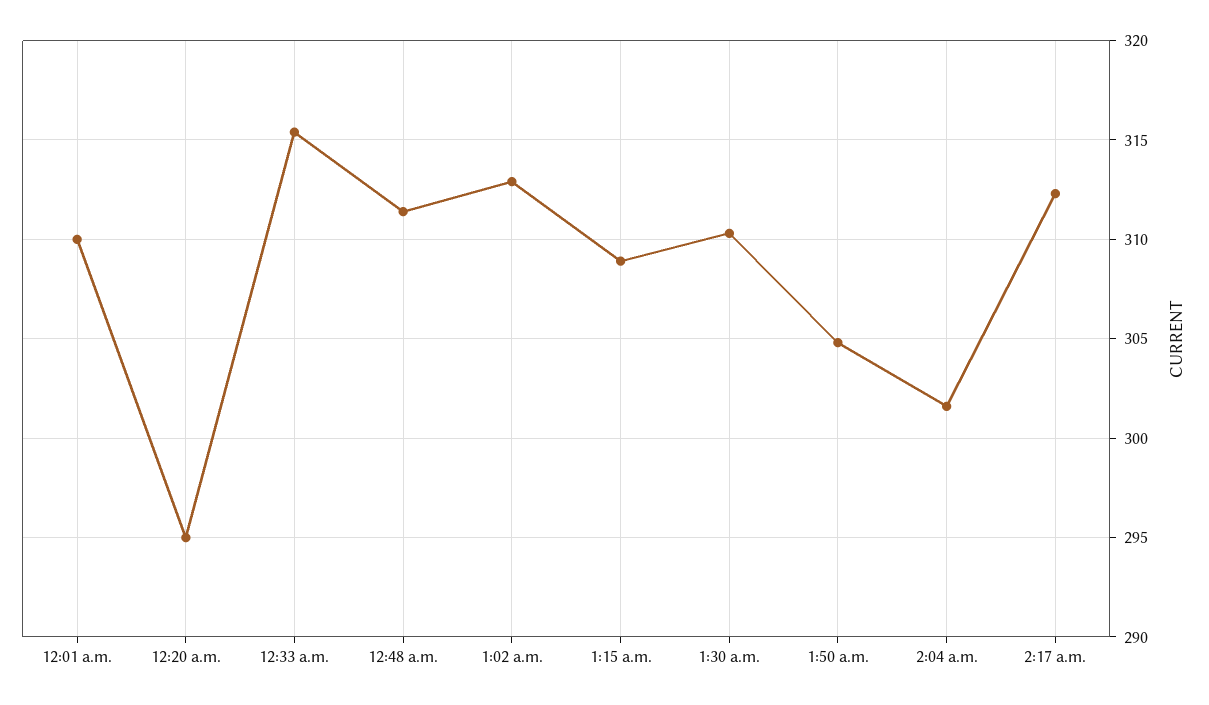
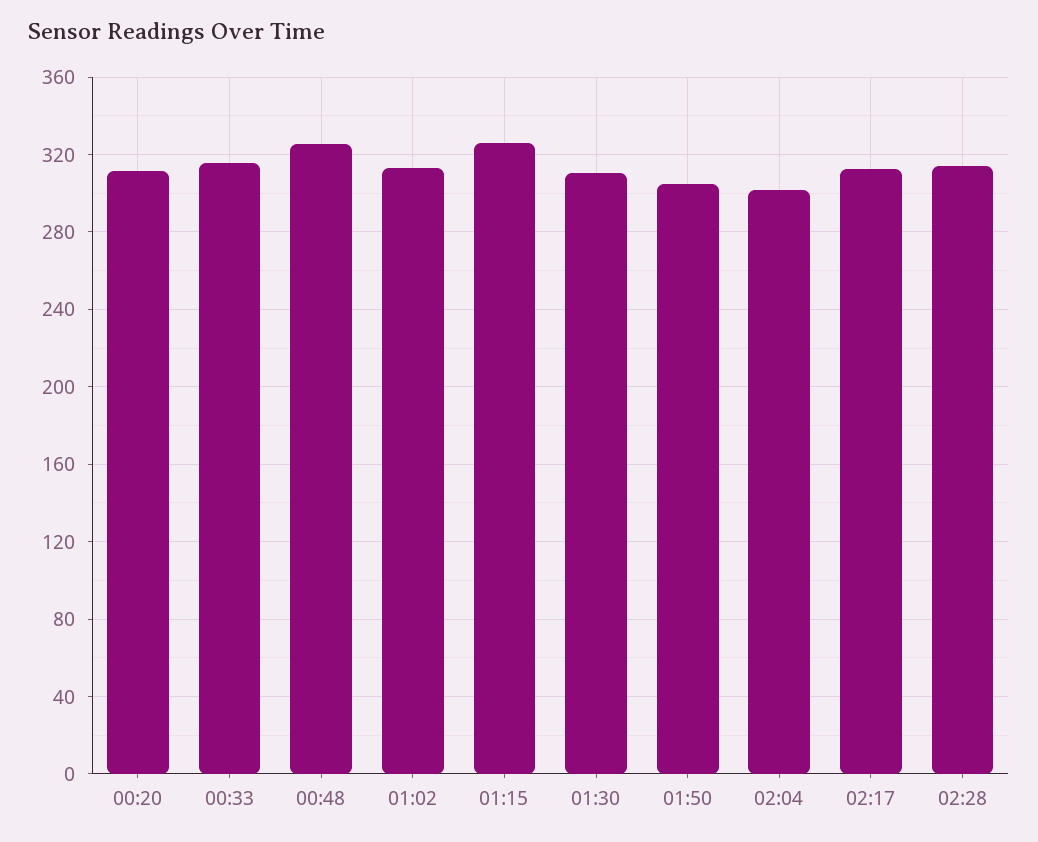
12:01 a.m.: 310 -> none
12:20 a.m.: 295 -> 310
12:48 a.m.: 311.5 -> 325
1:15 a.m.: 309 -> 325
02:28: none -> 315

